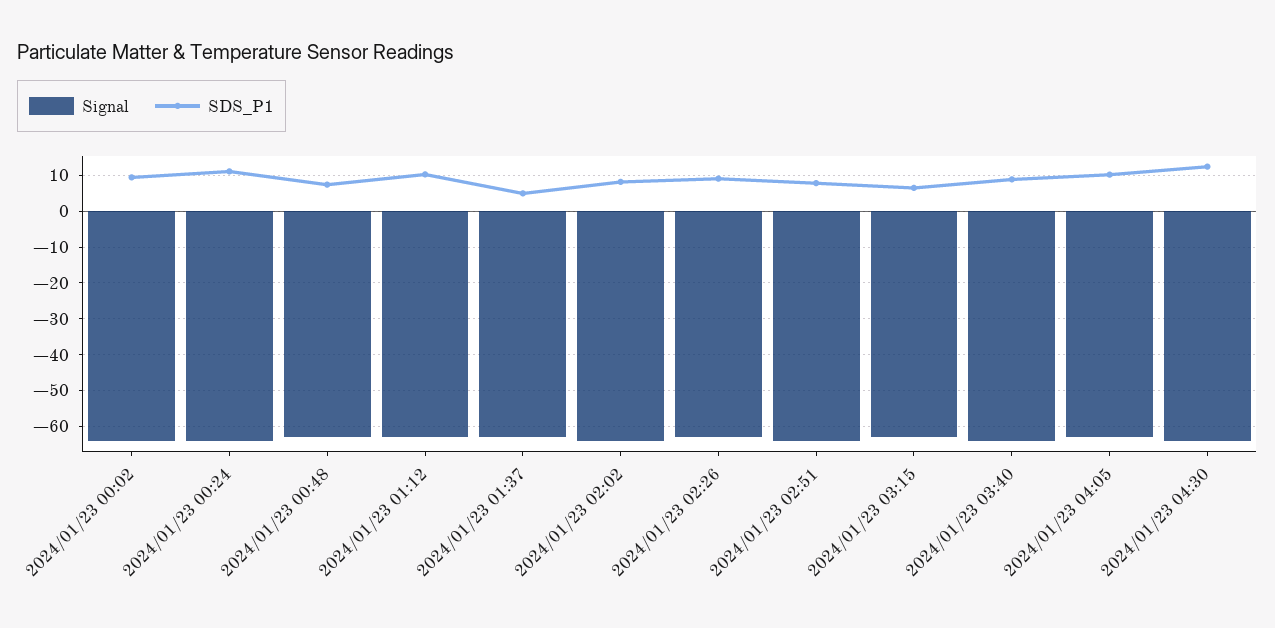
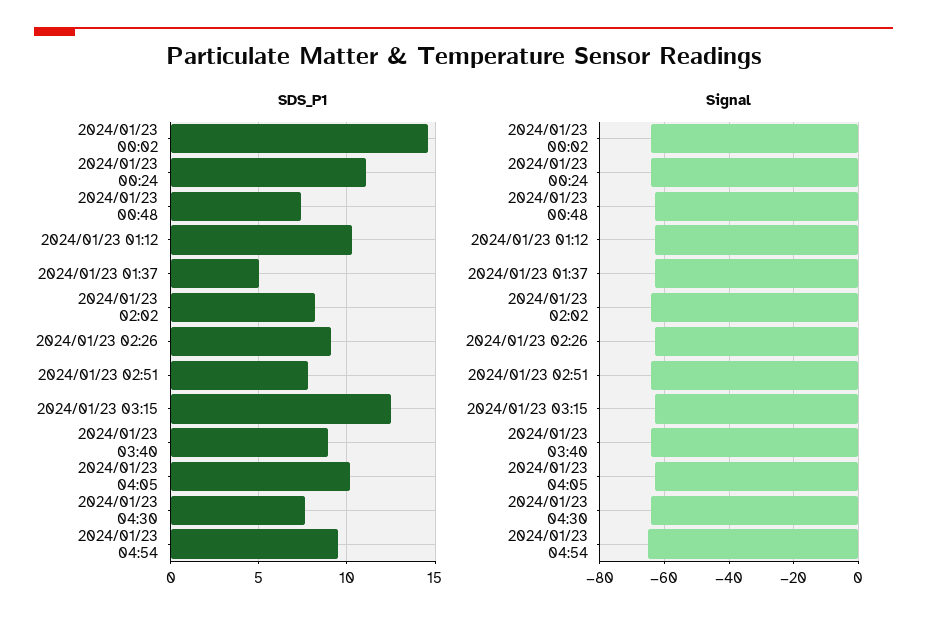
SDS_P1, 2024/01/23 00:02: 10 -> 14.5
SDS_P1, 2024/01/23 03:15: 6 -> 12.5
SDS_P1, 2024/01/23 04:30: 12 -> 7.5
SDS_P1, 2024/01/23 04:54: none -> 9.5
Signal, 2024/01/23 04:54: none -> -65

